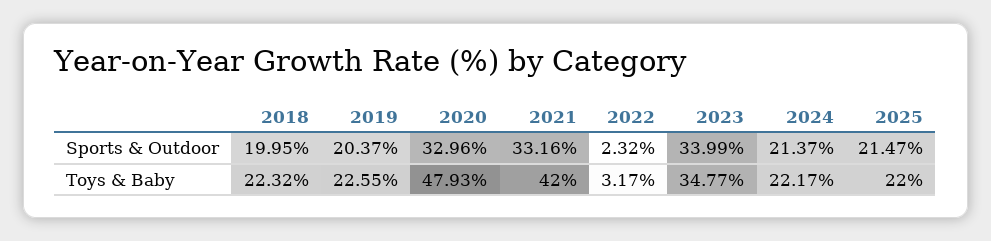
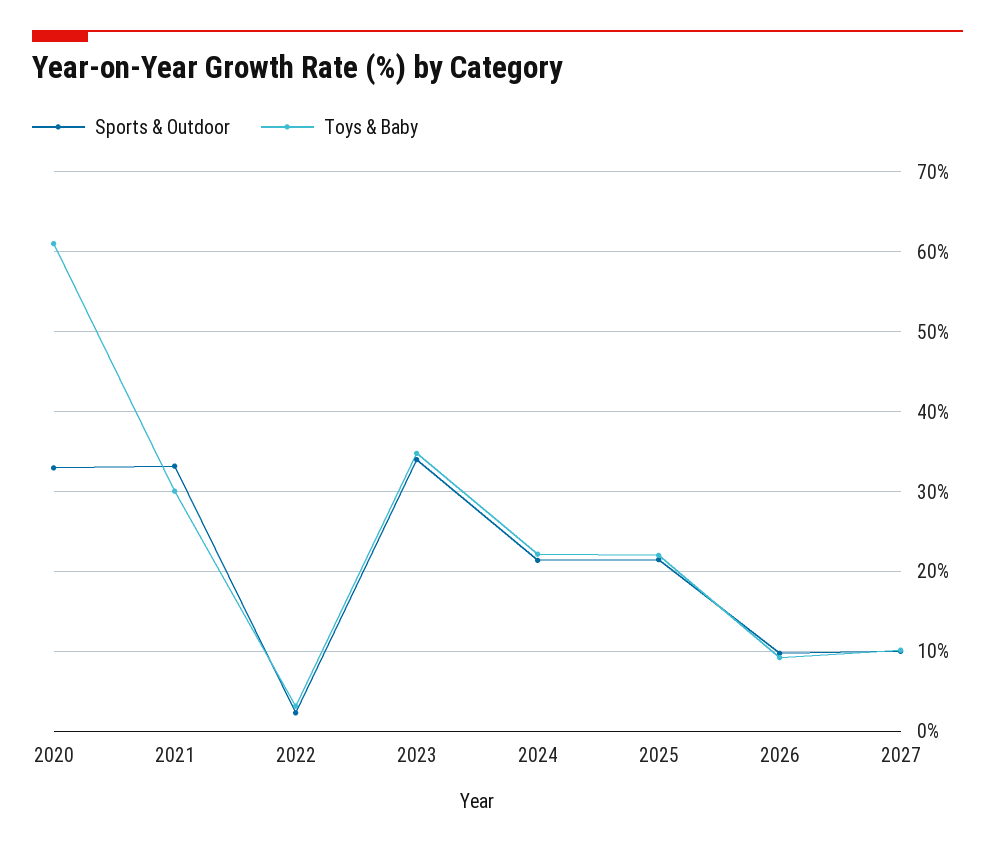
Sports & Outdoor, 2018: 19.95 -> none
Sports & Outdoor, 2019: 20.37 -> none
Toys & Baby, 2018: 22.32 -> none
Toys & Baby, 2019: 22.55 -> none
Toys & Baby, 2020: 47.93 -> 61
Toys & Baby, 2021: 42 -> 30
Sports & Outdoor, 2026: none -> 10
Toys & Baby, 2026: none -> 9
Sports & Outdoor, 2027: none -> 10
Toys & Baby, 2027: none -> 10

